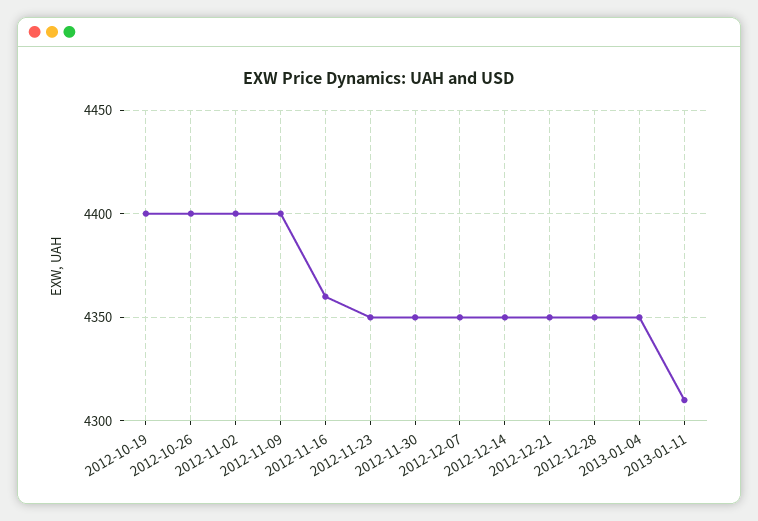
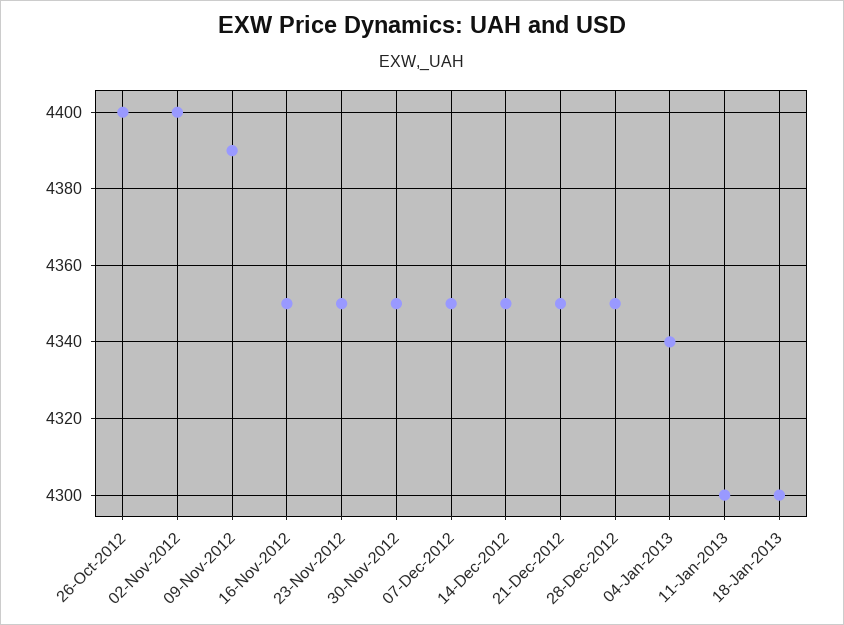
2012-10-19: 4400 -> none
2012-11-09: 4400 -> 4390
2012-11-16: 4360 -> 4350
2013-01-04: 4350 -> 4340
2013-01-11: 4310 -> 4300
18-Jan-2013: none -> 4300

